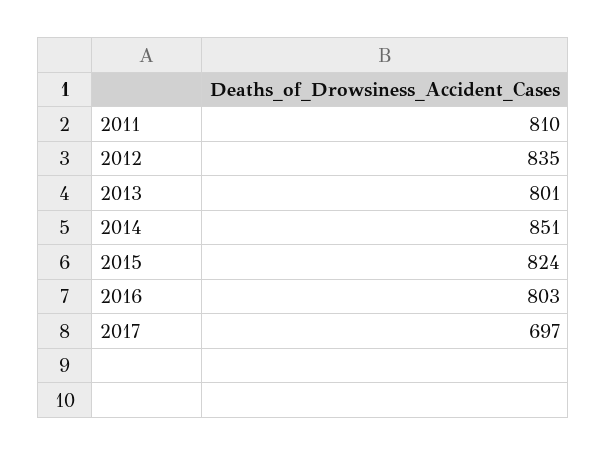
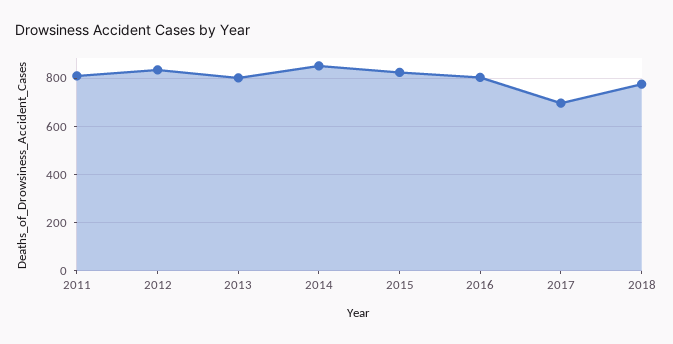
2018: none -> 775

